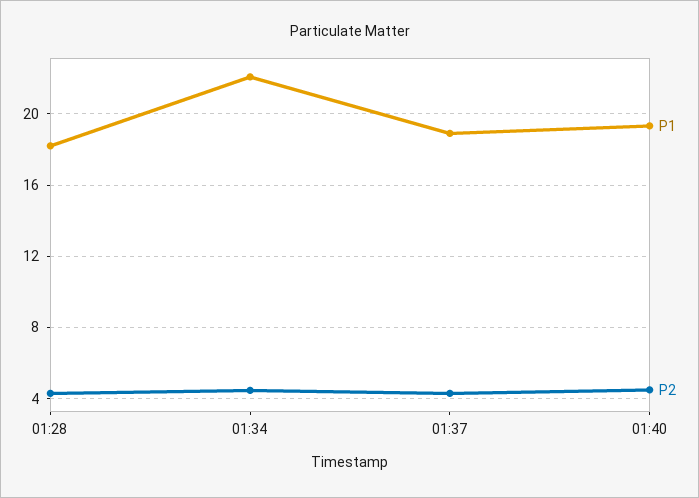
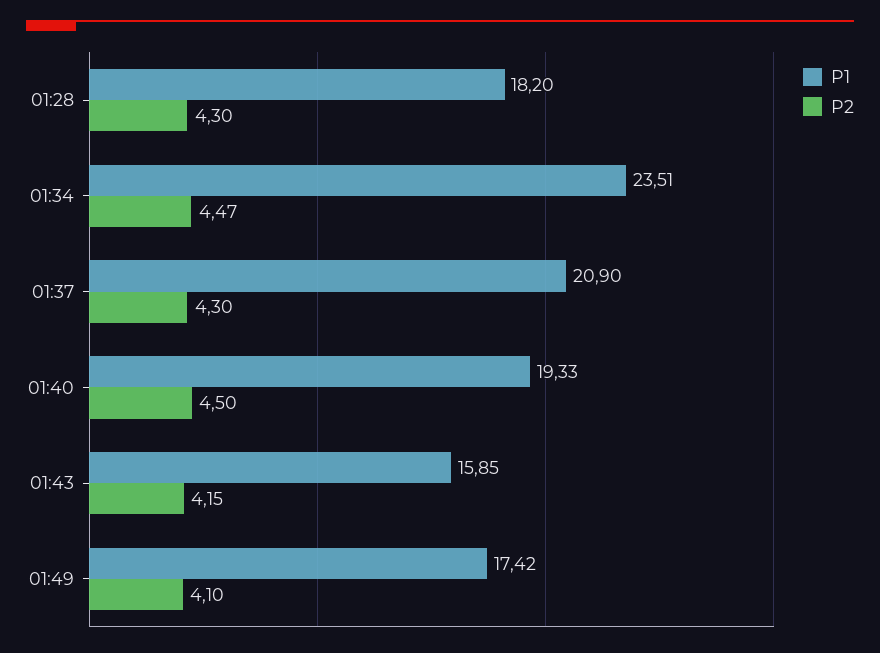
P1, 01:34: 22 -> 23.51
P1, 01:37: 19 -> 20.9
P1, 01:43: none -> 15.85
P2, 01:43: none -> 4.15
P1, 01:49: none -> 17.42
P2, 01:49: none -> 4.1

